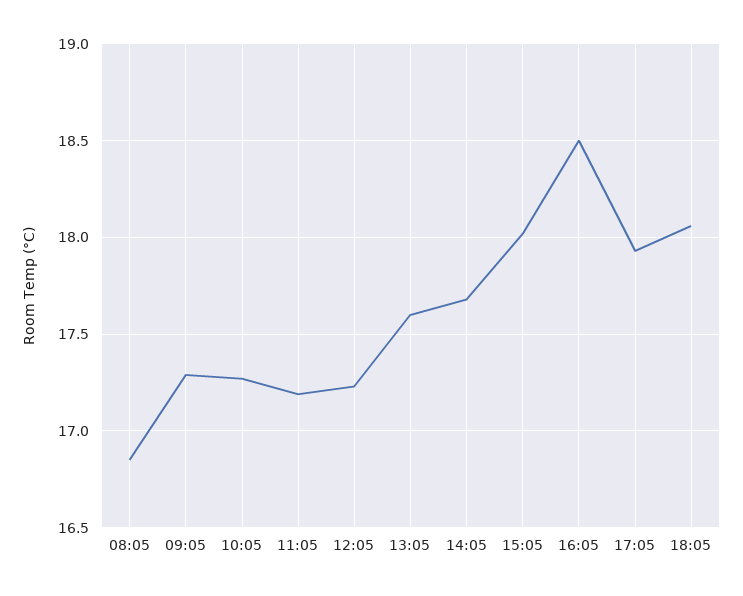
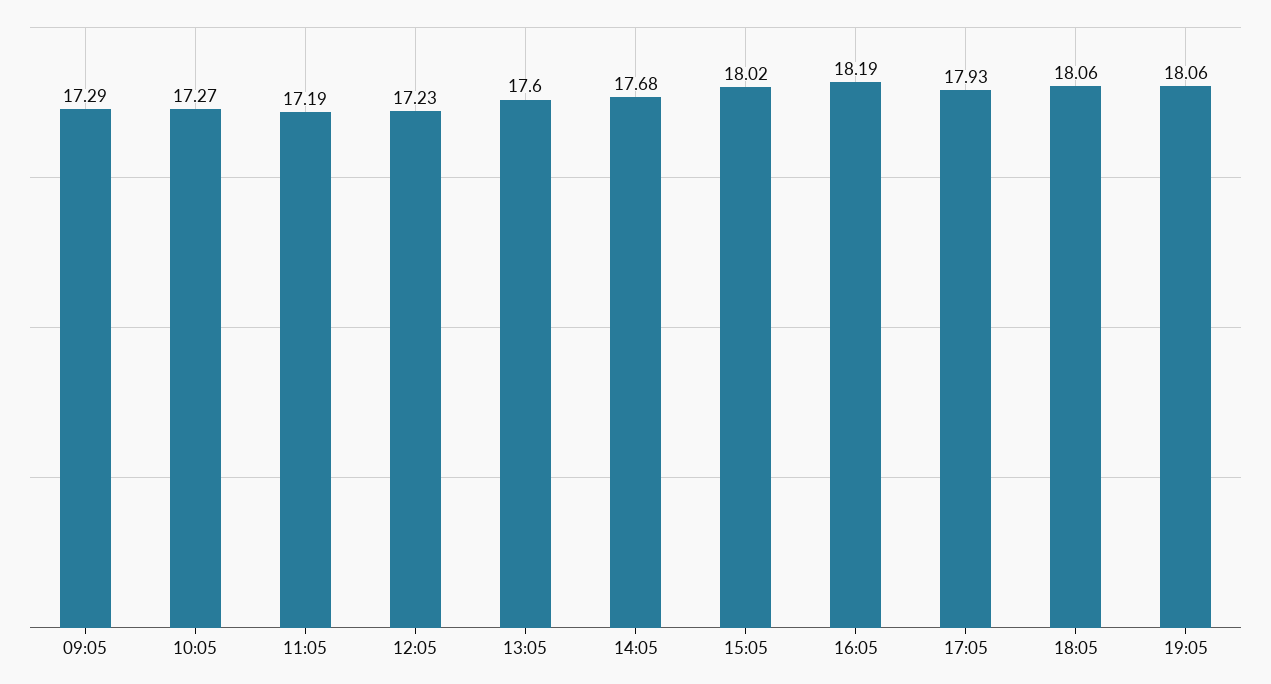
08:05: 16.85 -> none
16:05: 18.5 -> 18.19
19:05: none -> 18.06

